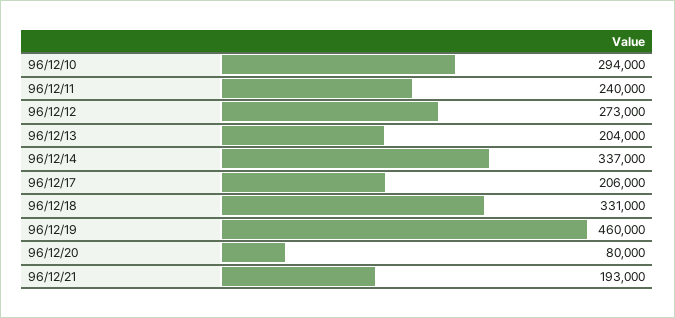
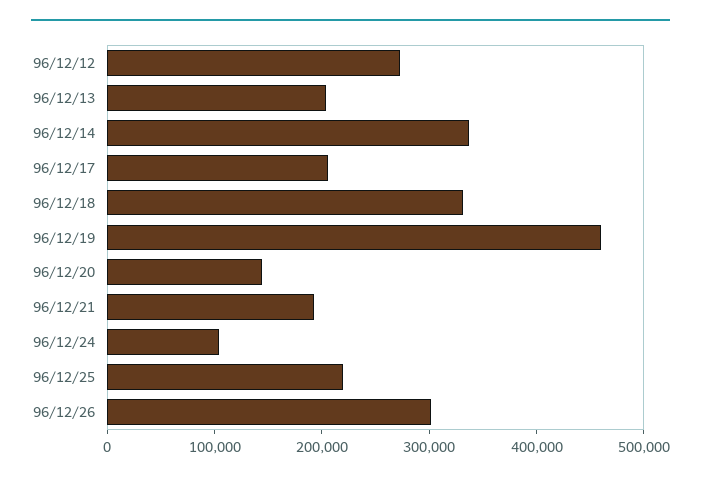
96/12/10: 294000 -> none
96/12/11: 240000 -> none
96/12/20: 80000 -> 140000
96/12/24: none -> 100000
96/12/25: none -> 220000
96/12/26: none -> 300000

